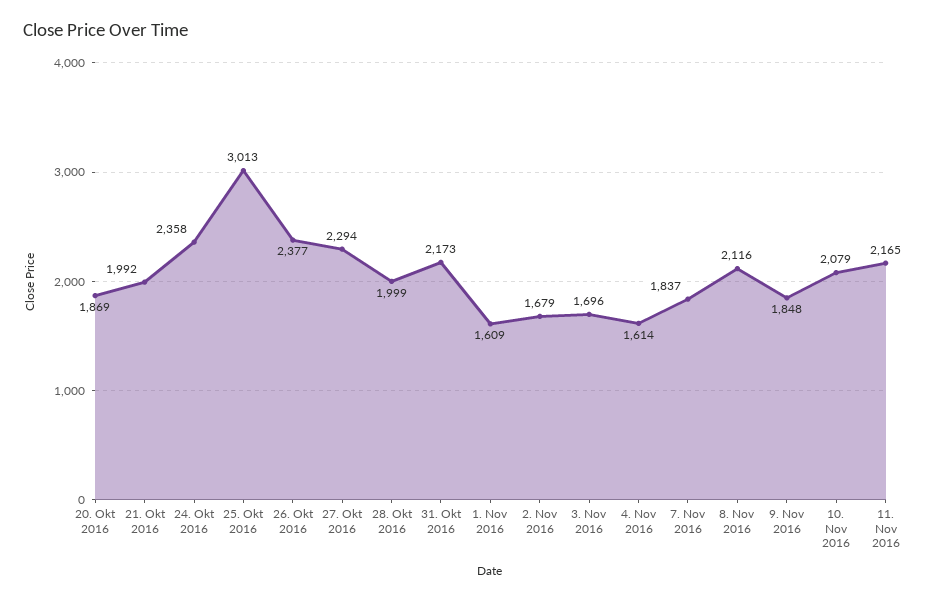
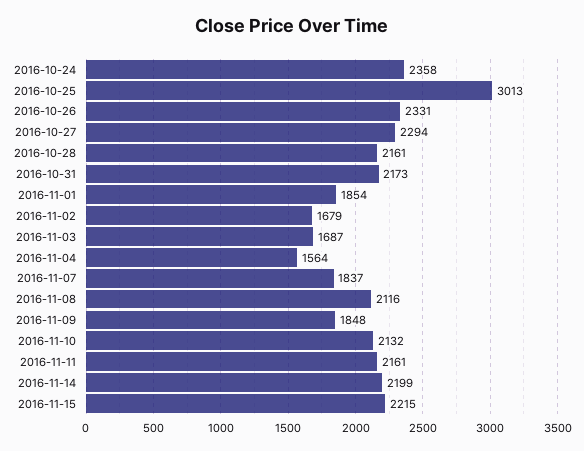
20. Okt 2016: 1869 -> none
21. Okt 2016: 1992 -> none
26. Okt 2016: 2377 -> 2331
28. Okt 2016: 1999 -> 2161
1. Nov 2016: 1609 -> 1854
3. Nov 2016: 1696 -> 1687
4. Nov 2016: 1614 -> 1564
10. Nov 2016: 2079 -> 2132
11. Nov 2016: 2165 -> 2161
2016-11-14: none -> 2199
2016-11-15: none -> 2215

